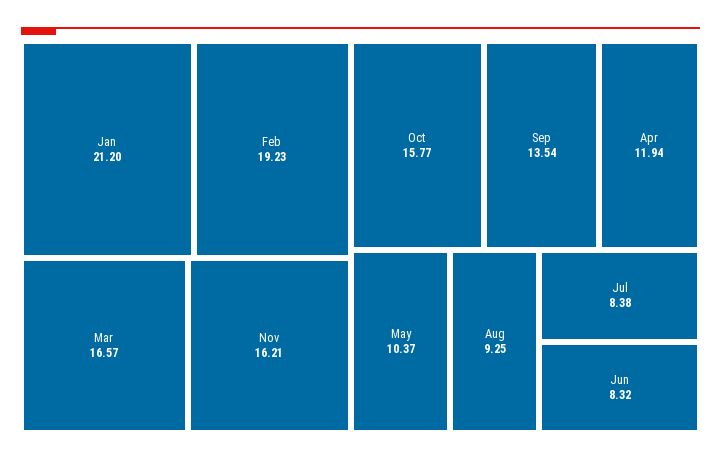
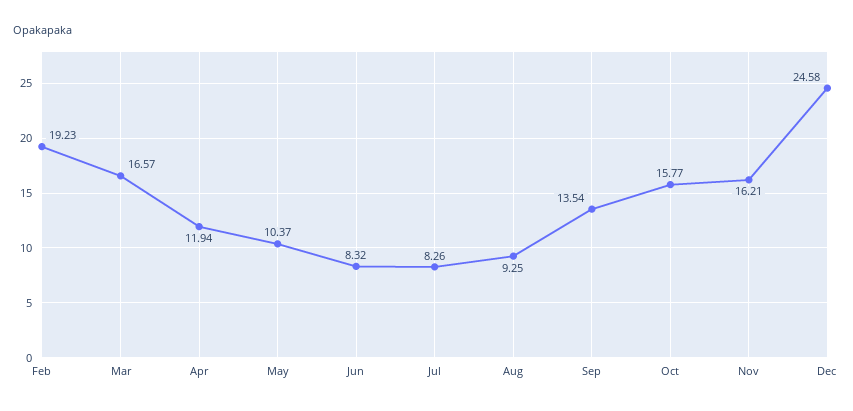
Jan: 21.2 -> none
Jul: 8.38 -> 8.26
Dec: none -> 24.58

